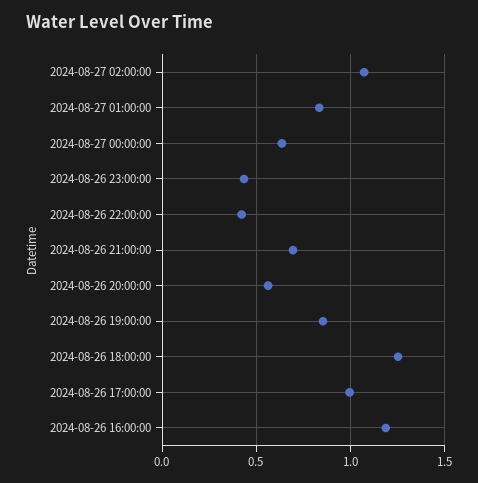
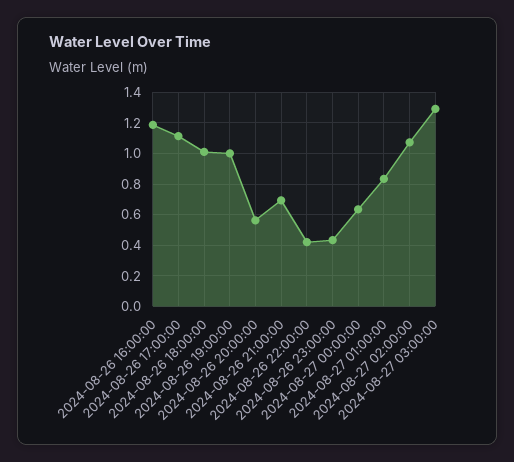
2024-08-26 19:00:00: 0.85 -> 1
2024-08-26 18:00:00: 1.25 -> 1
2024-08-26 17:00:00: 1 -> 1.1
2024-08-27 03:00:00: none -> 1.3

